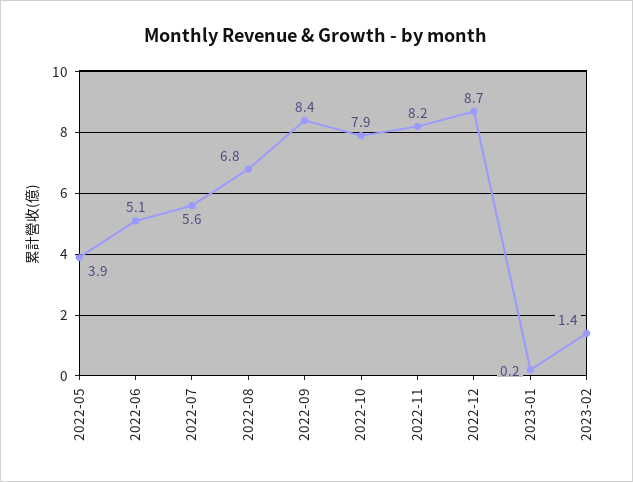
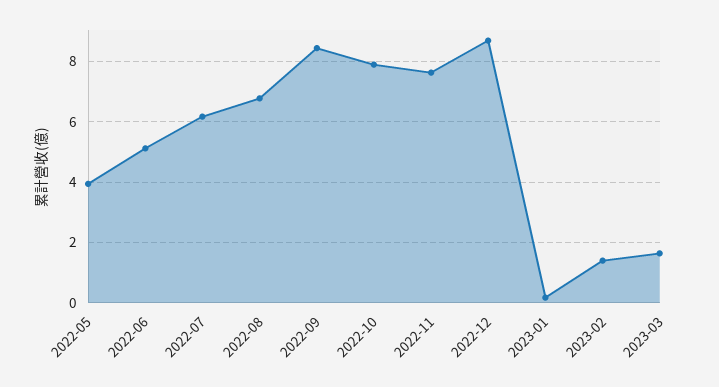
2022-07: 5.6 -> 6.2
2022-11: 8.2 -> 7.6
2023-03: none -> 1.6

